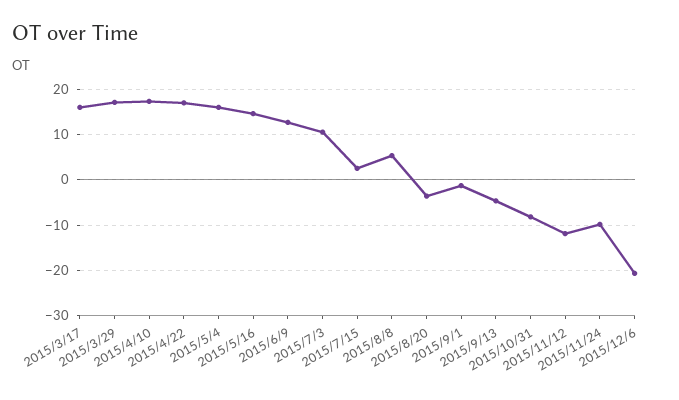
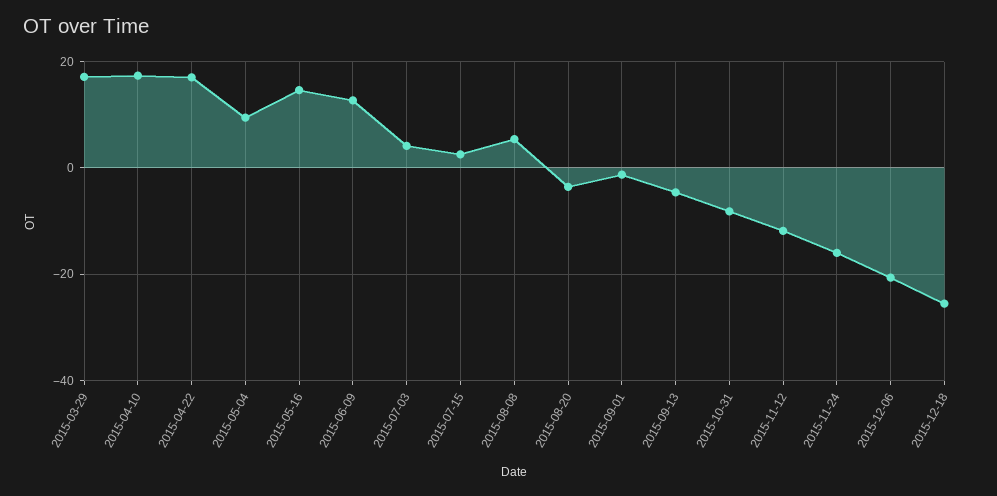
2015/3/17: 16 -> none
2015/5/4: 16 -> 10
2015/7/3: 10 -> 4
2015/11/24: -10 -> -16
2015-12-18: none -> -26

